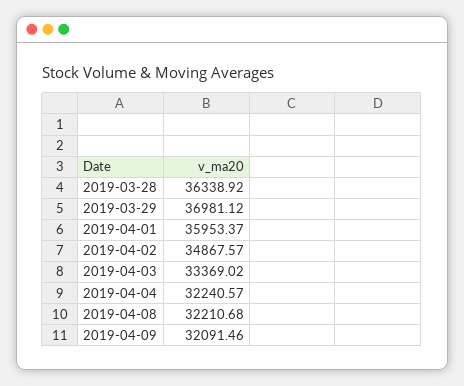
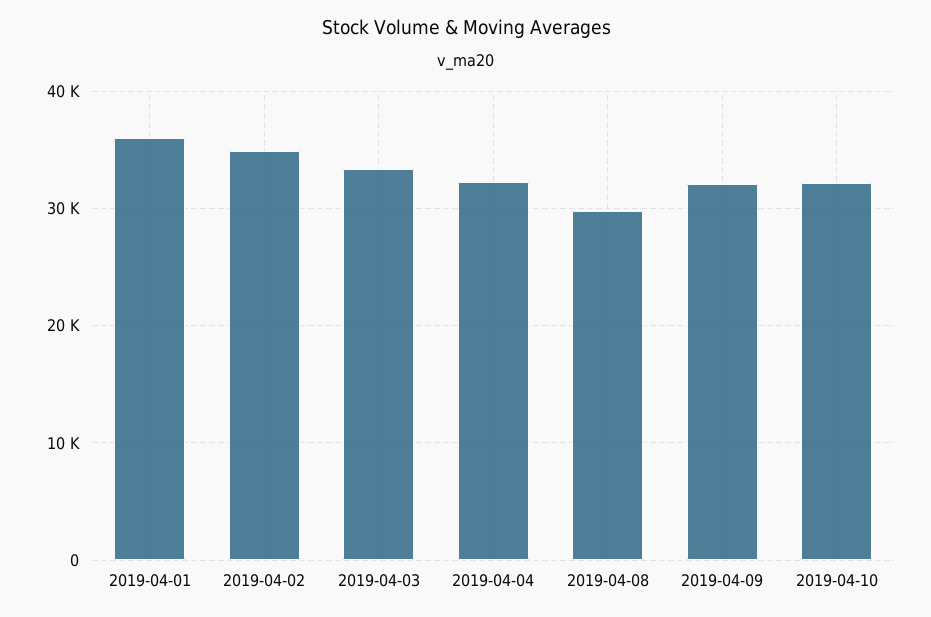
2019-03-28: 36338.92 -> none
2019-03-29: 36981.12 -> none
2019-04-08: 32210.68 -> 30000
2019-04-10: none -> 32000

